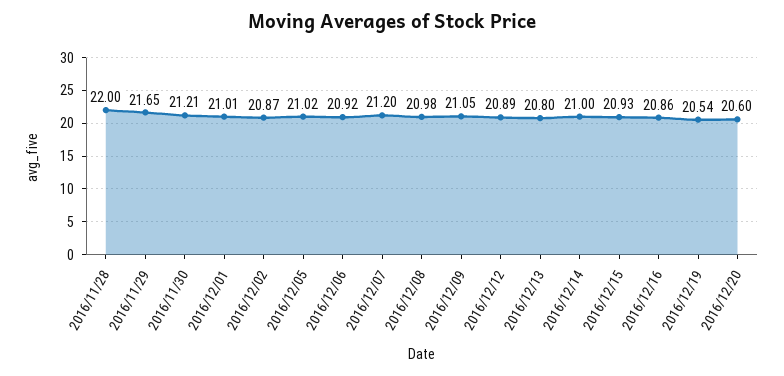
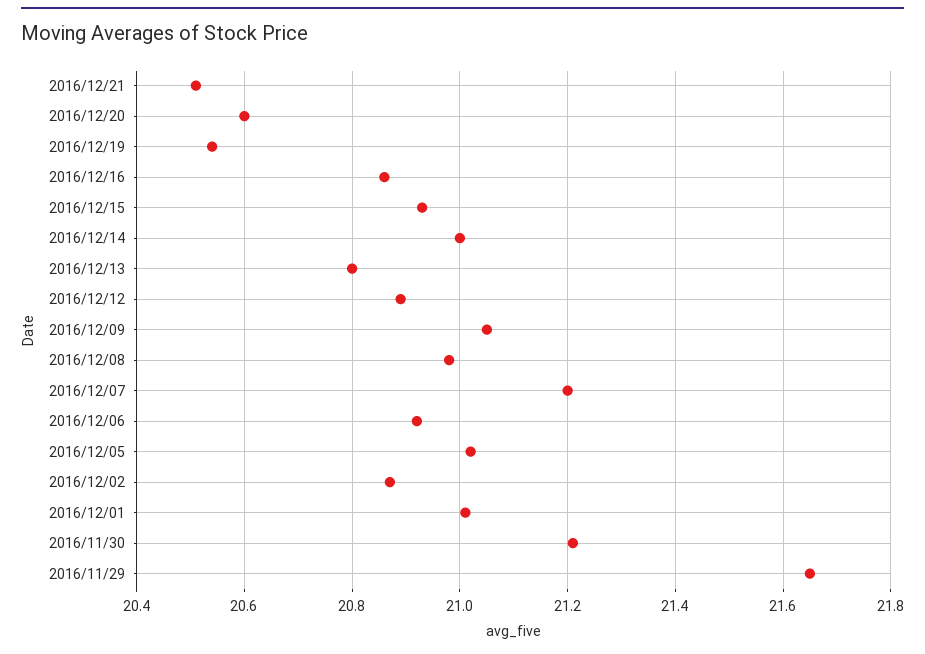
2016/11/28: 22 -> none
2016/12/21: none -> 20.5

